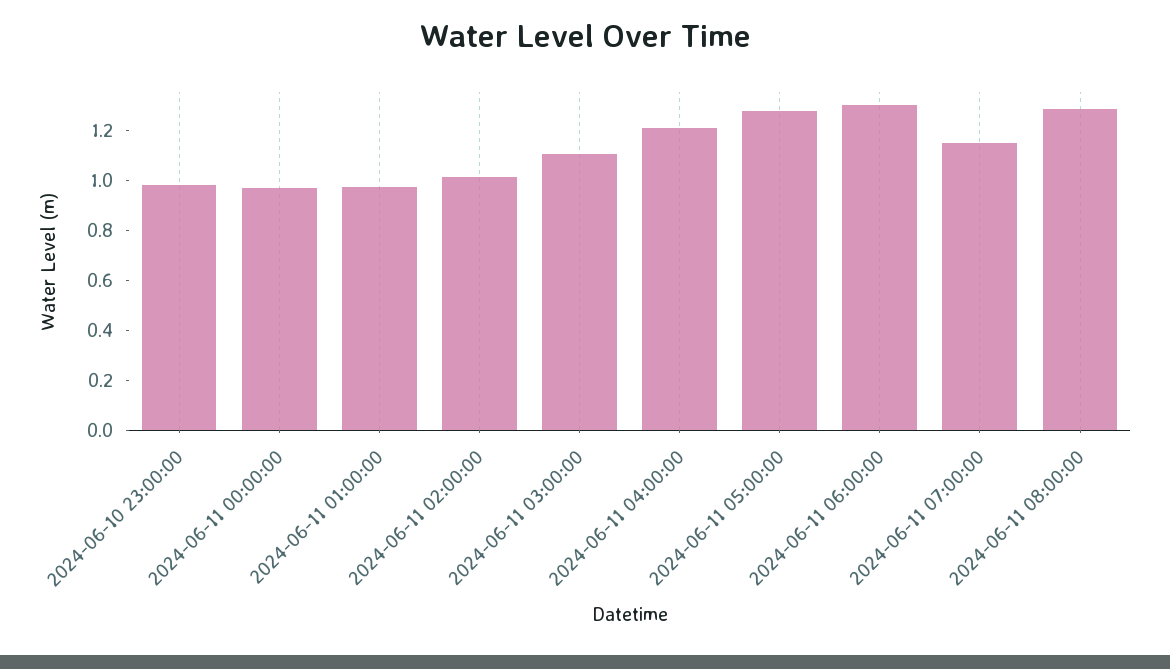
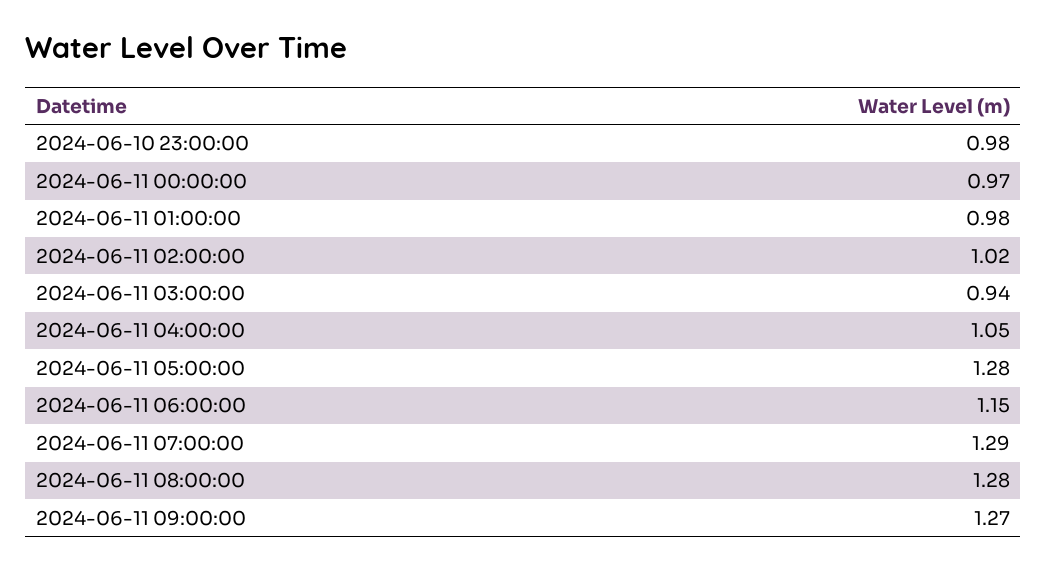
2024-06-11 03:00:00: 1.1 -> 0.94
2024-06-11 04:00:00: 1.2 -> 1.05
2024-06-11 06:00:00: 1.3 -> 1.15
2024-06-11 07:00:00: 1.15 -> 1.29
2024-06-11 09:00:00: none -> 1.27

